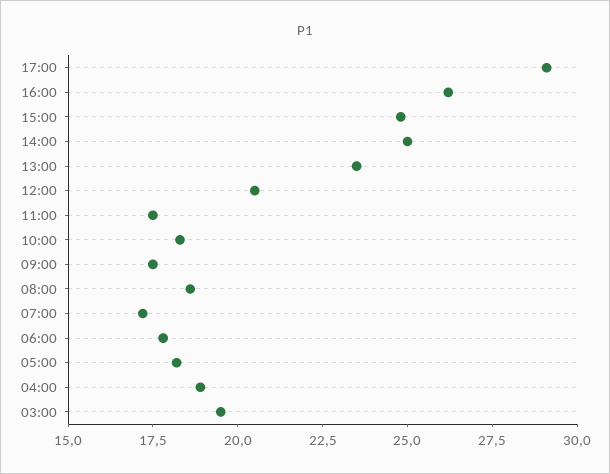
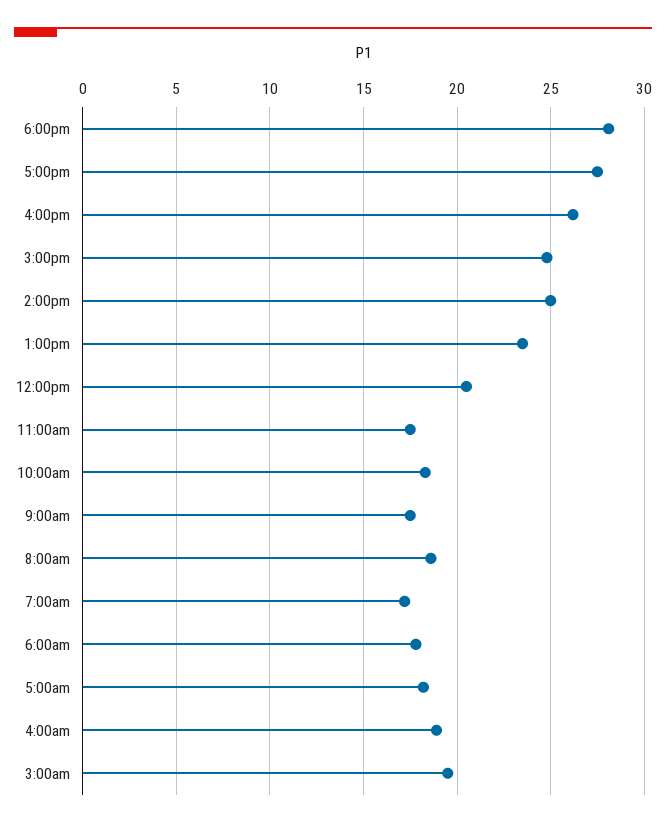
17:00: 29 -> 27.5
6:00pm: none -> 28

